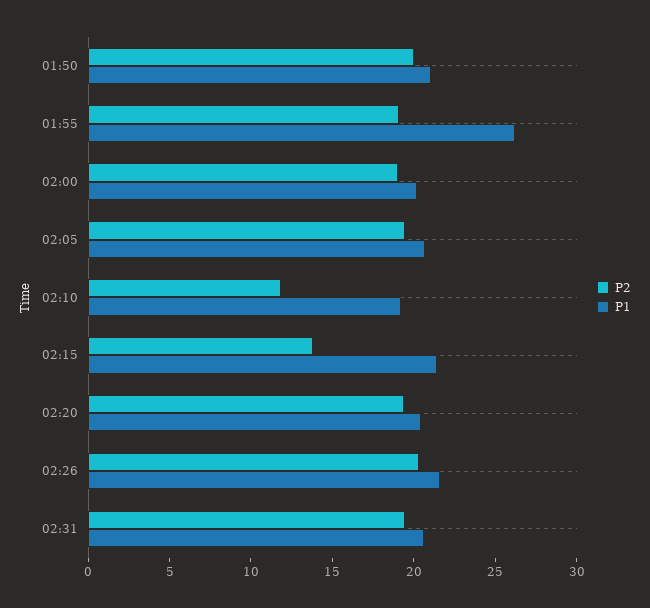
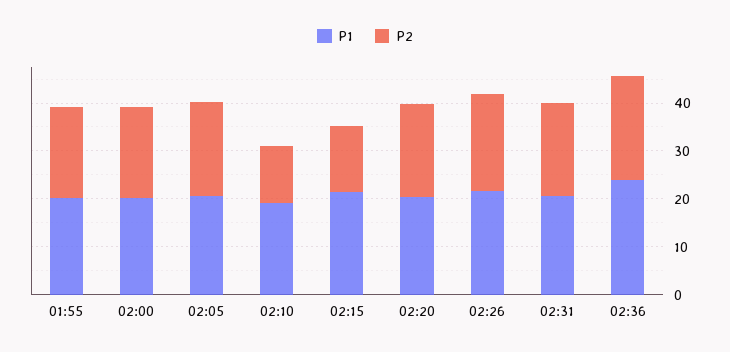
P2, 01:50: 20 -> none
P1, 01:50: 21 -> none
P1, 01:55: 26 -> 20
P1, 02:36: none -> 24
P2, 02:36: none -> 22

